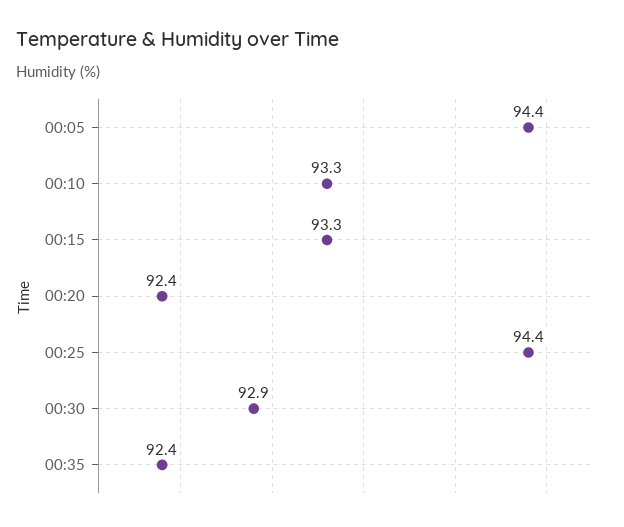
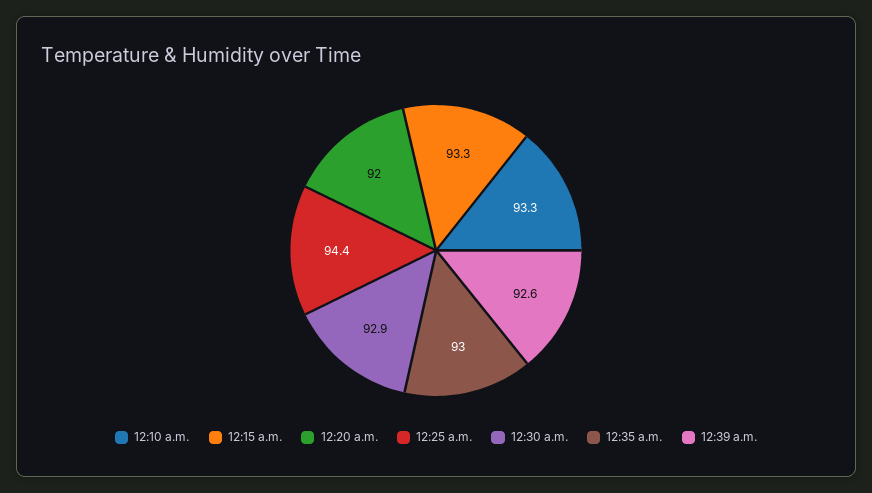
00:05: 94.4 -> none
00:20: 92.4 -> 92
00:35: 92.4 -> 93
12:39 a.m.: none -> 92.6

